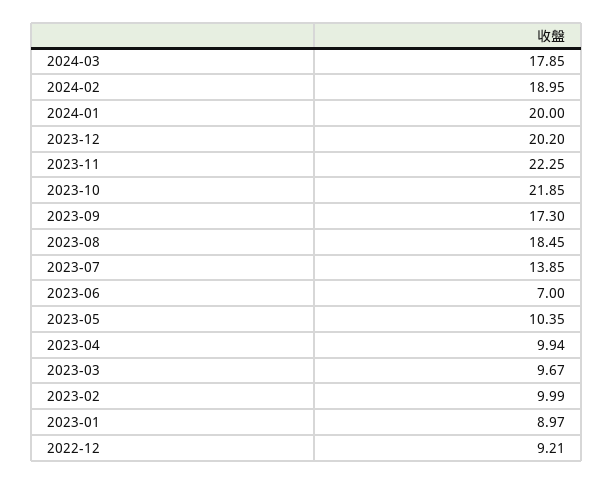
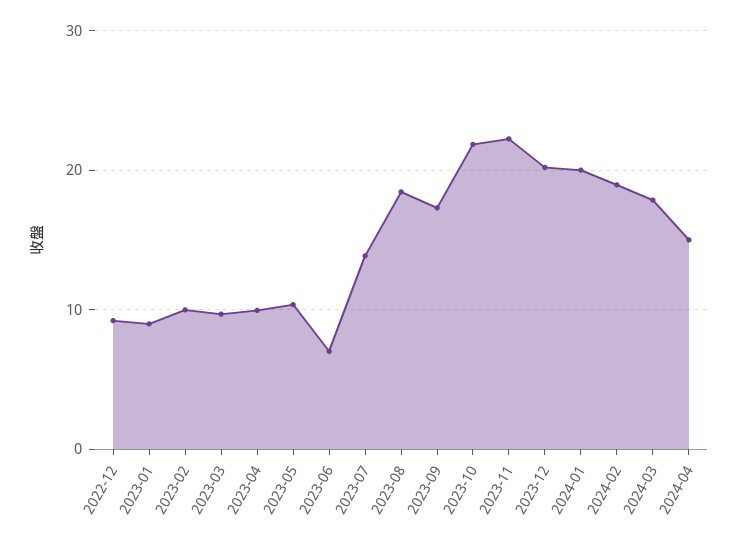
2024-04: none -> 15

